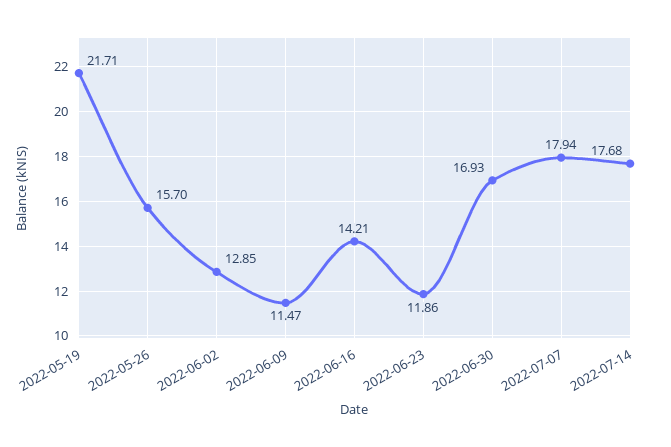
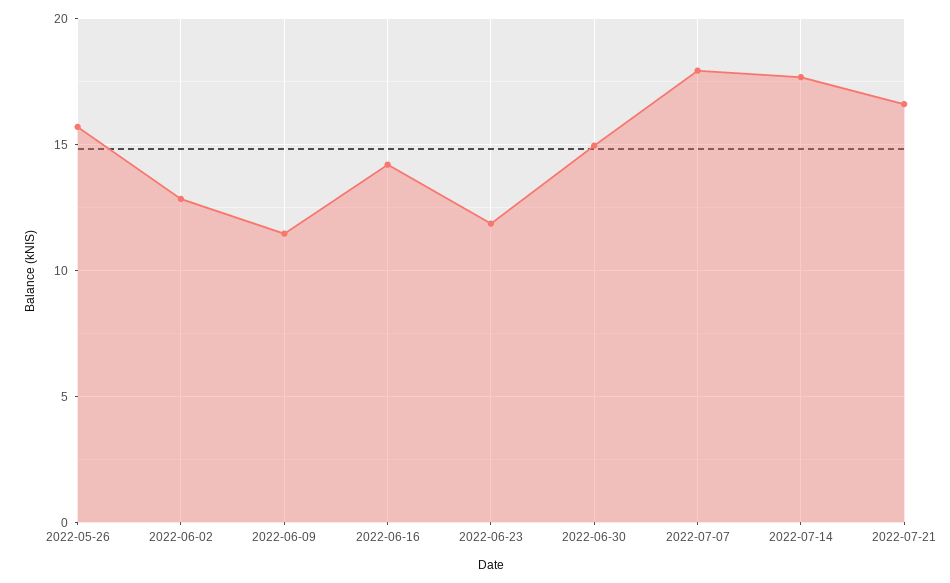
2022-05-19: 21.71 -> none
2022-06-30: 16.93 -> 15
2022-07-21: none -> 16.5

